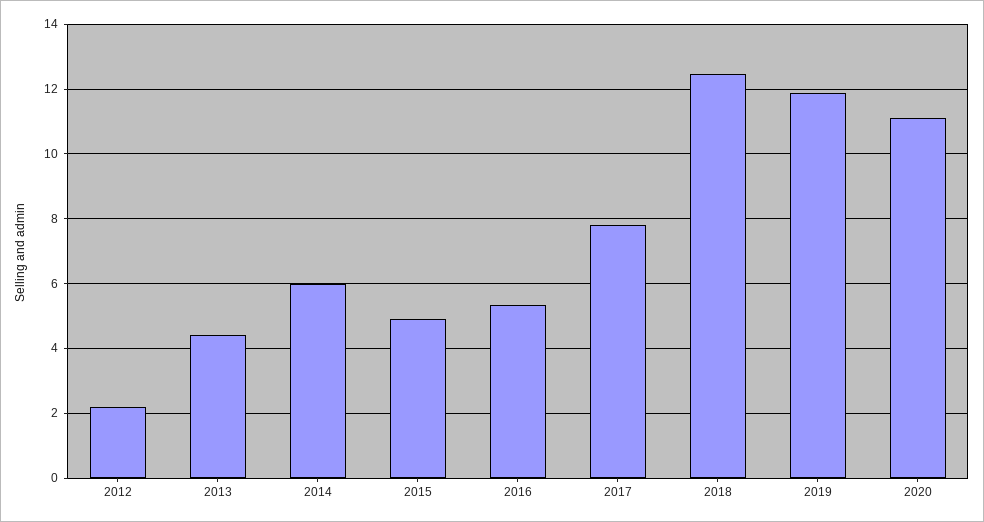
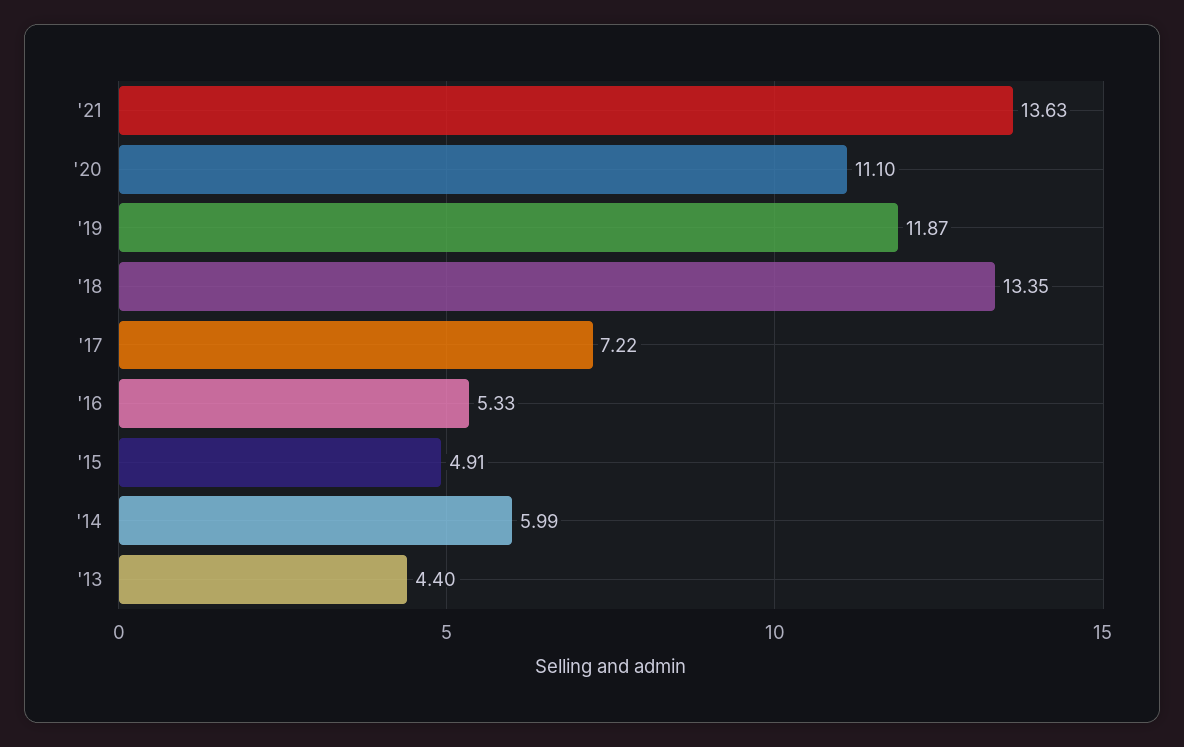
2012: 2.2 -> none
2017: 7.8 -> 7.22
2018: 12.4 -> 13.35
'21: none -> 13.63

